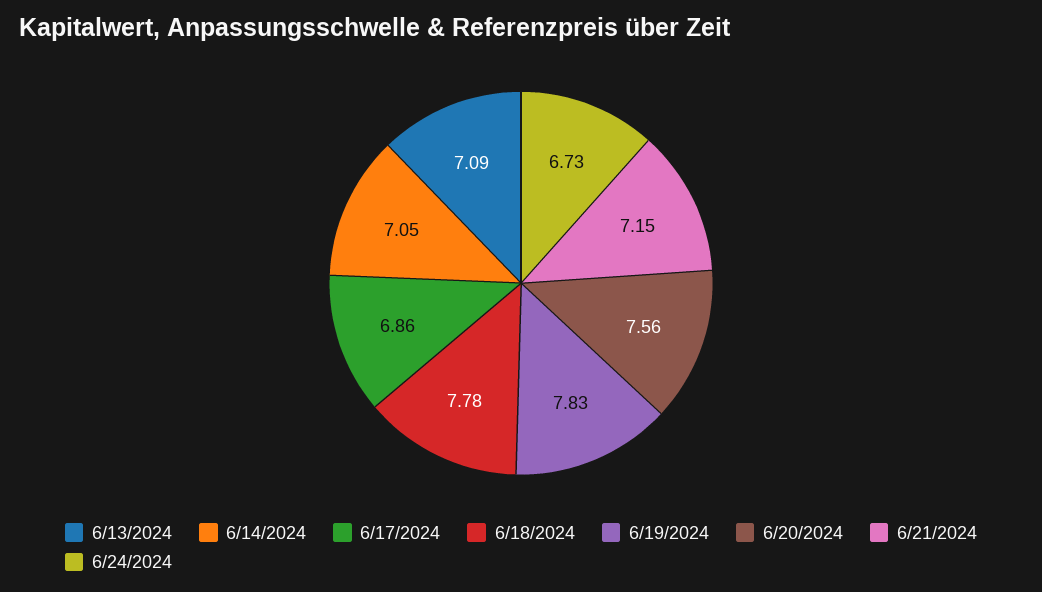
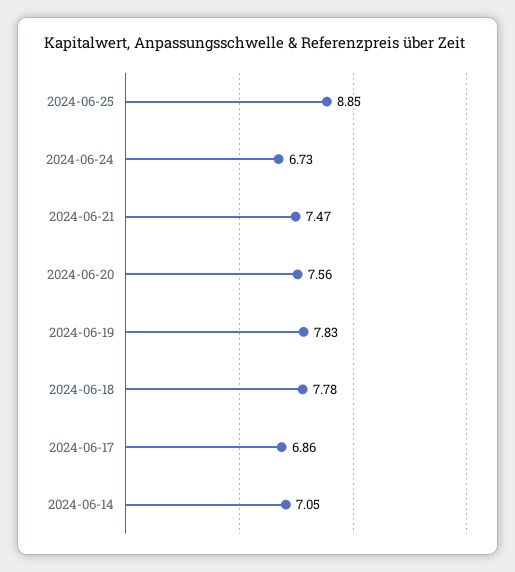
6/13/2024: 7.09 -> none
6/21/2024: 7.15 -> 7.47
2024-06-25: none -> 8.85

